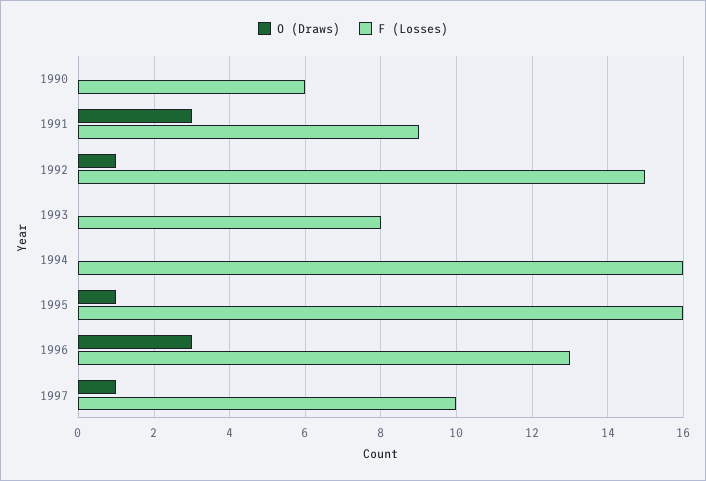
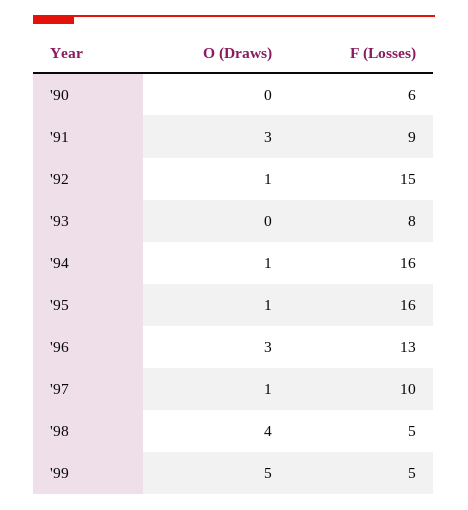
O (Draws), 1994: 0 -> 1
O (Draws), '98: none -> 4
F (Losses), '98: none -> 5
O (Draws), '99: none -> 5
F (Losses), '99: none -> 5

